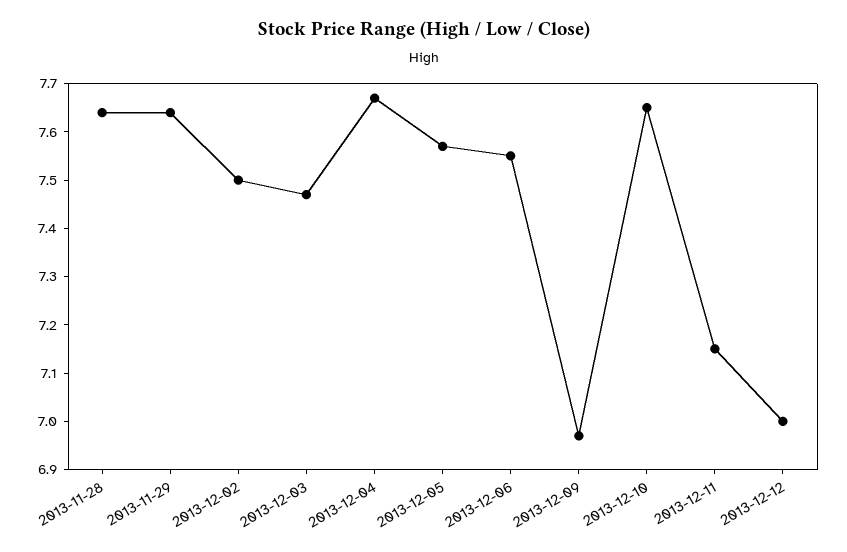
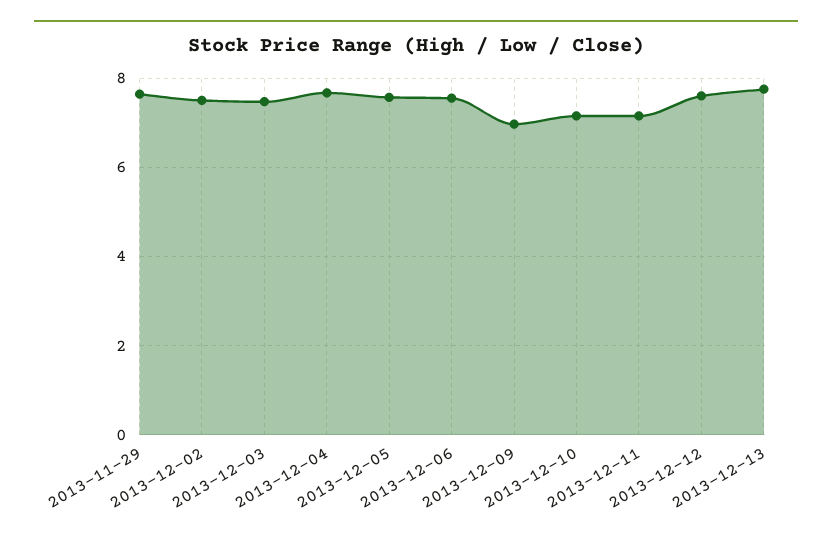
2013-11-28: 7.65 -> none
2013-12-10: 7.65 -> 7.2
2013-12-12: 7 -> 7.6
2013-12-13: none -> 7.8

